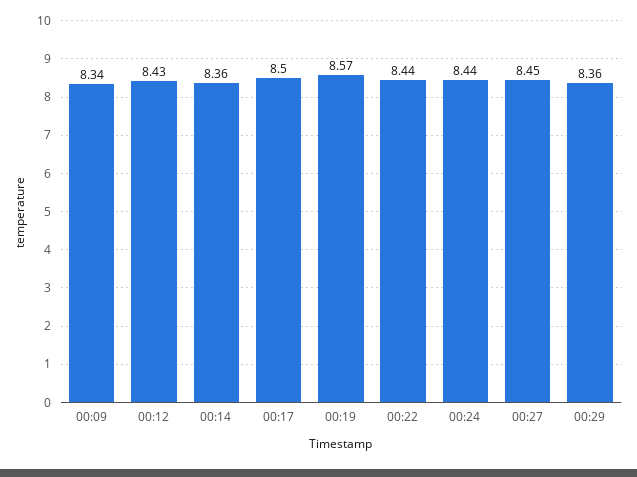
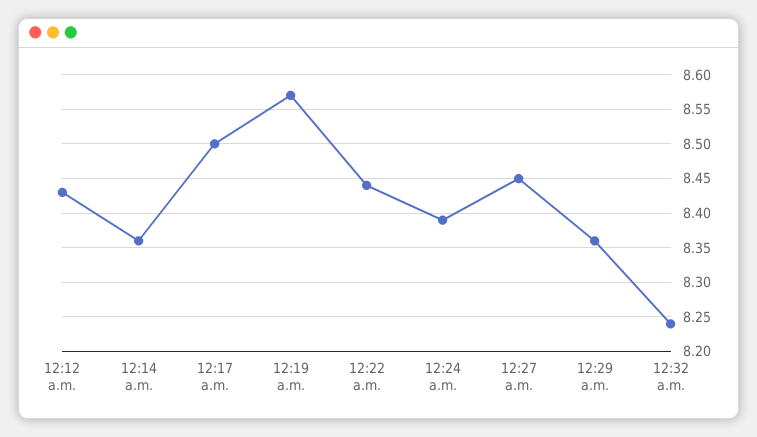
00:09: 8.34 -> none
00:24: 8.44 -> 8.39
12:32 a.m.: none -> 8.24

